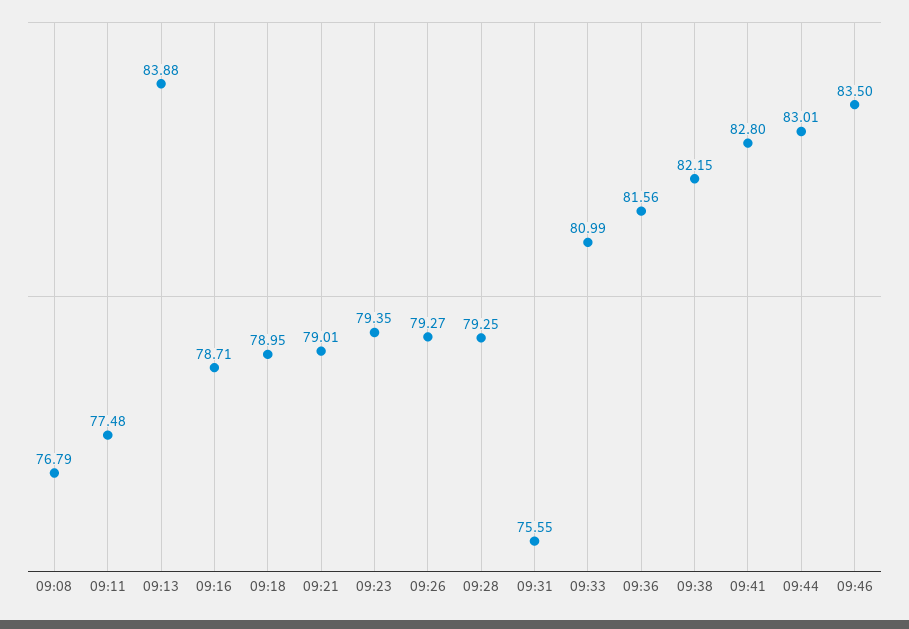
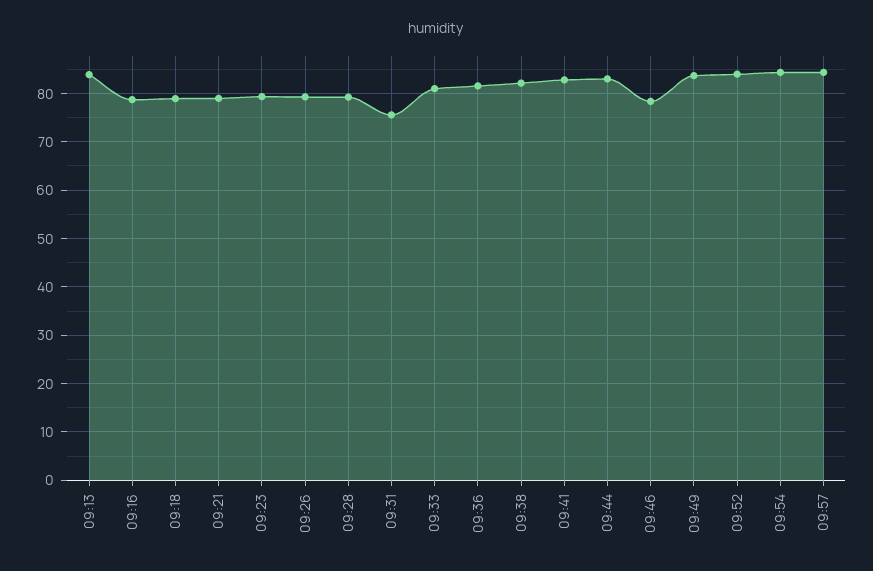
09:08: 76.79 -> none
09:11: 77.48 -> none
09:46: 83.5 -> 78
09:49: none -> 84
09:52: none -> 84
09:54: none -> 84
09:57: none -> 84

